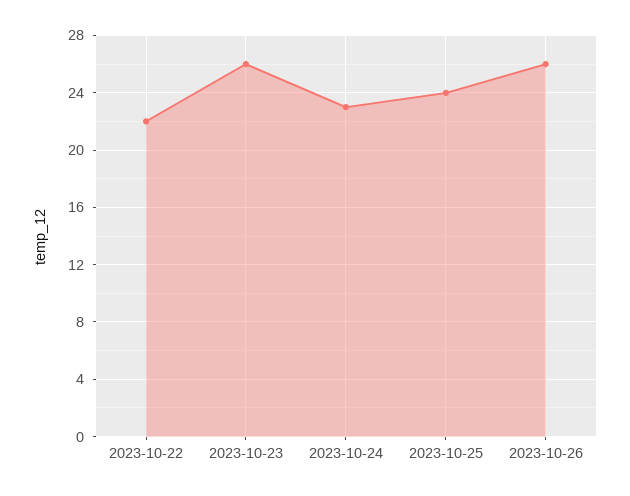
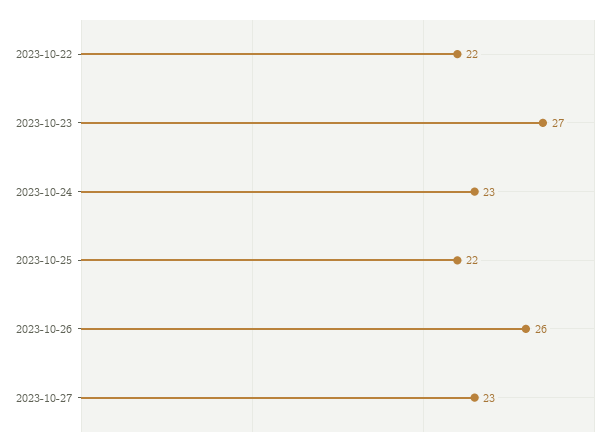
2023-10-23: 26 -> 27
2023-10-25: 24 -> 22
2023-10-27: none -> 23

